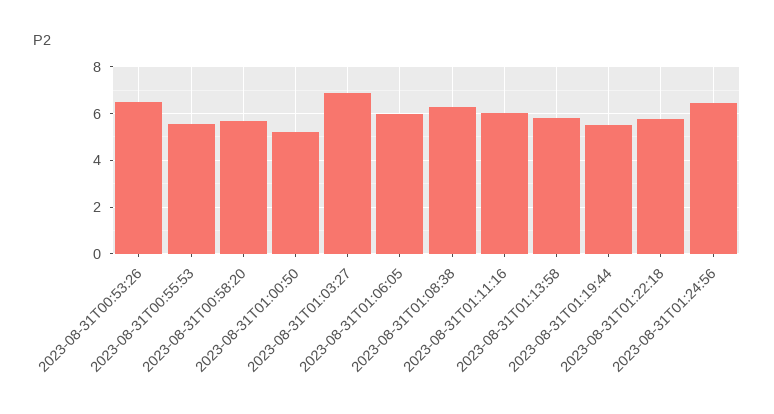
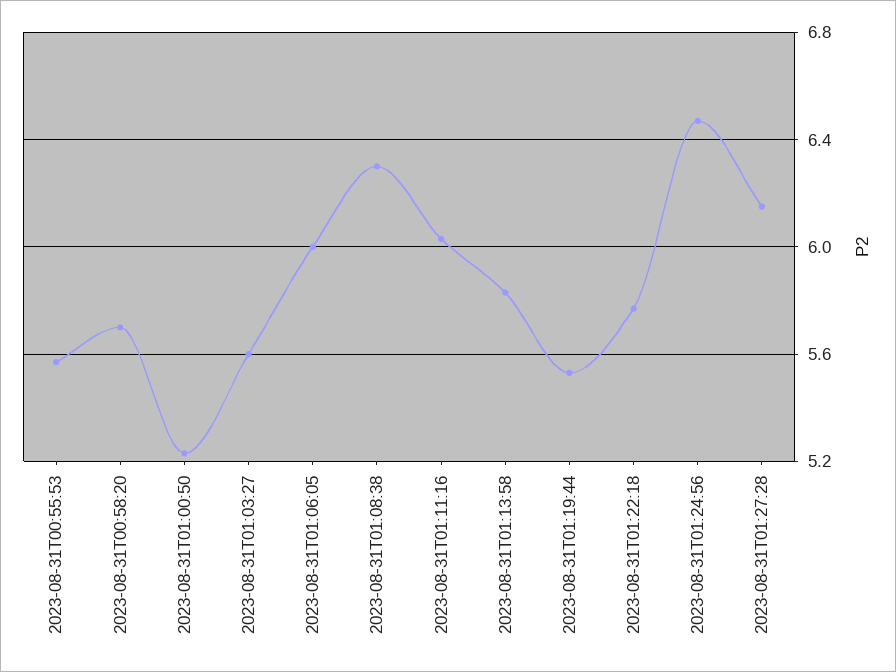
2023-08-31T00:53:26: 6.5 -> none
2023-08-31T01:03:27: 7 -> 5.6
2023-08-31T01:27:28: none -> 6.15

